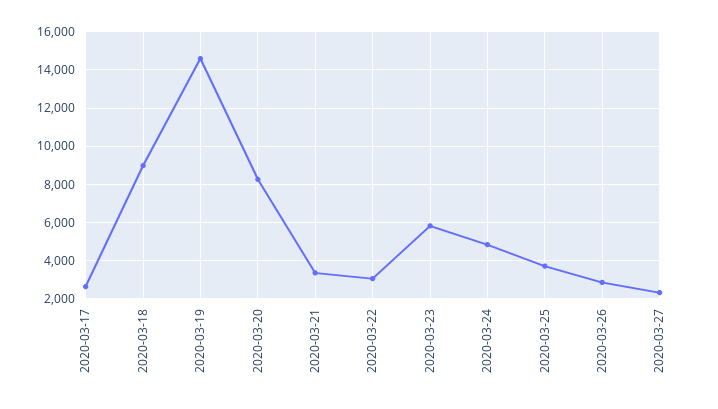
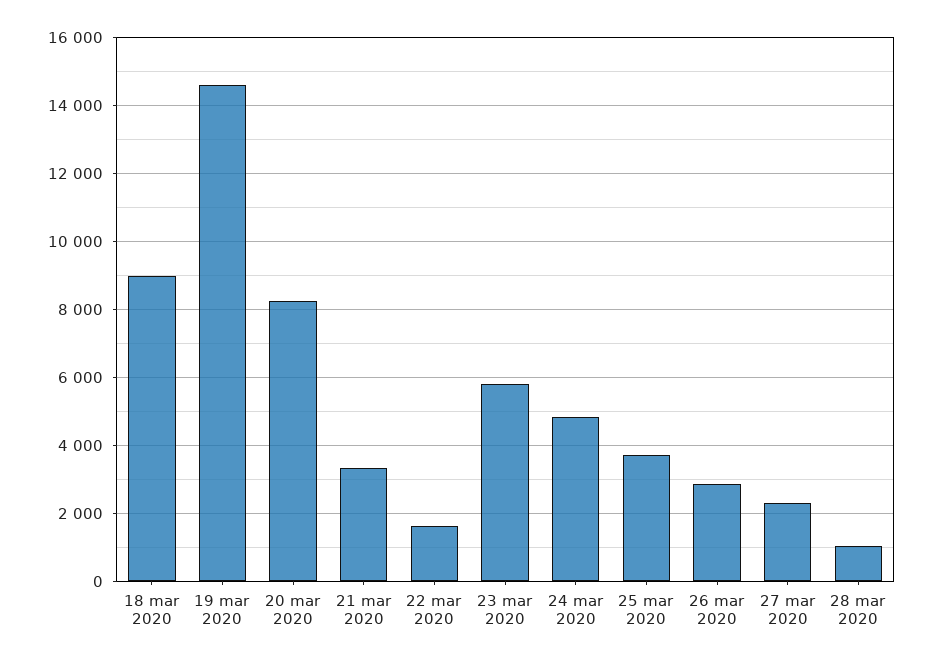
2020-03-17: 2500 -> none
2020-03-22: 3000 -> 1600
28 mar 2020: none -> 1000

